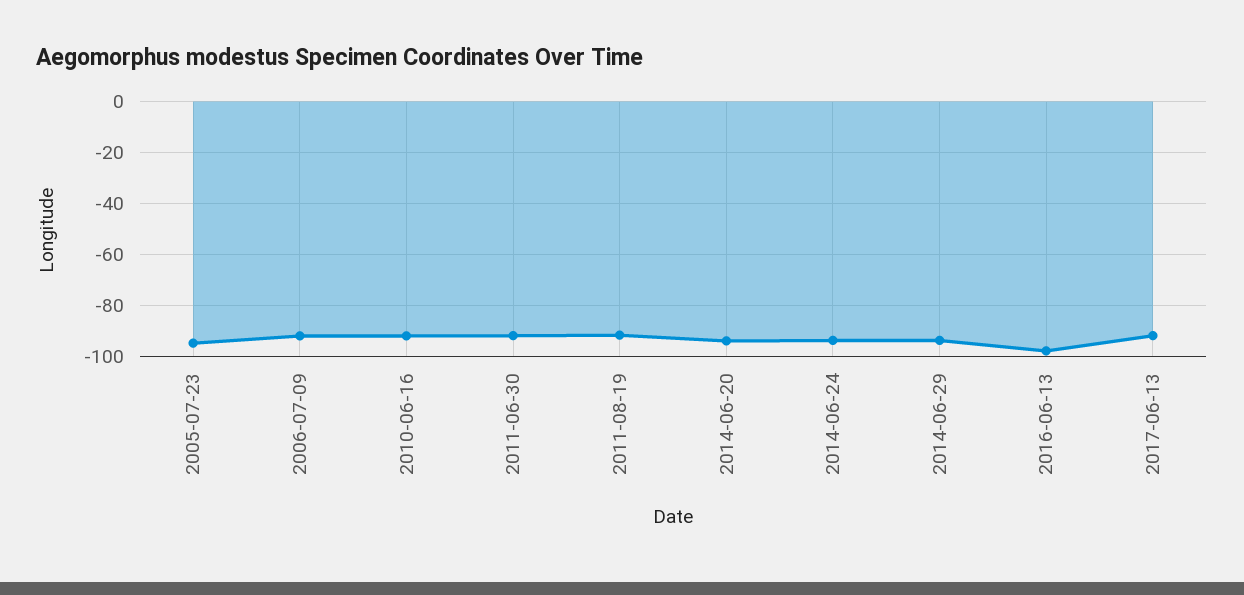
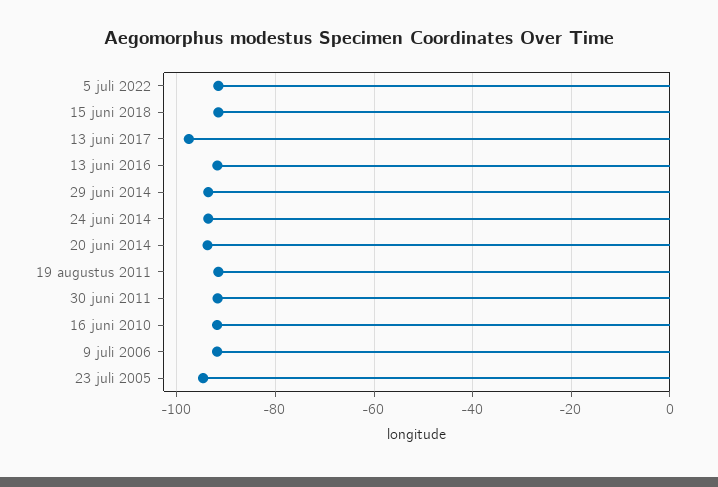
2016-06-13: -97.5 -> -92
2017-06-13: -92.5 -> -98
5 juli 2022: none -> -92
15 juni 2018: none -> -92

